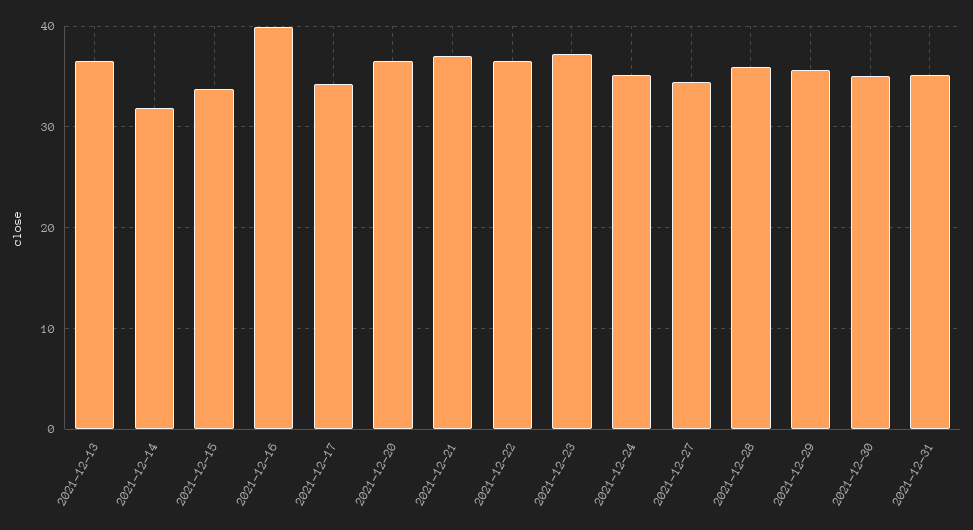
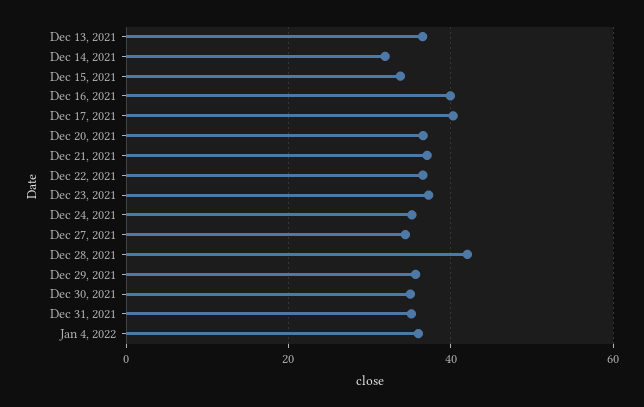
2021-12-17: 34 -> 40
2021-12-28: 36 -> 42
Jan 4, 2022: none -> 36

